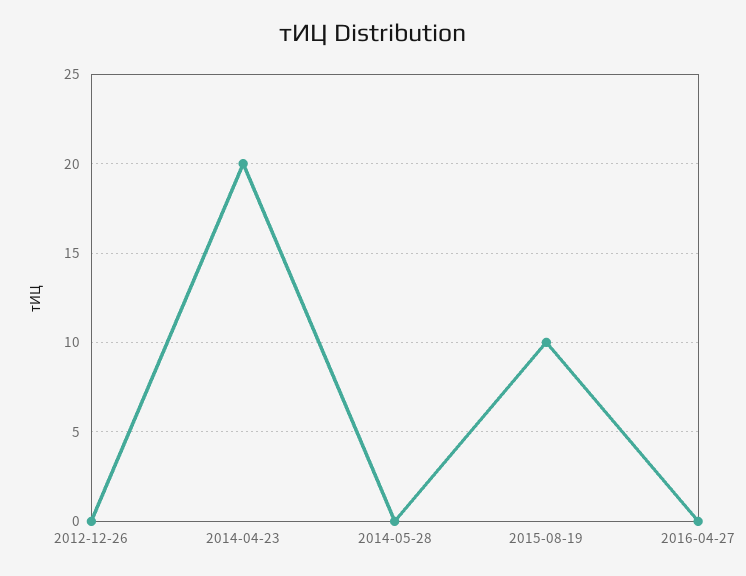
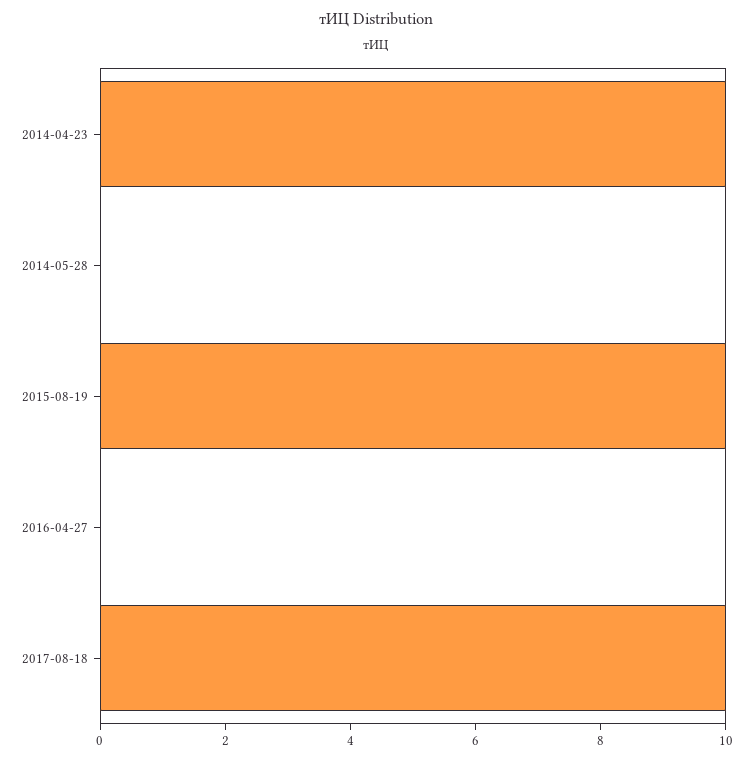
2012-12-26: 0 -> none
2014-04-23: 20 -> 10
2017-08-18: none -> 10

